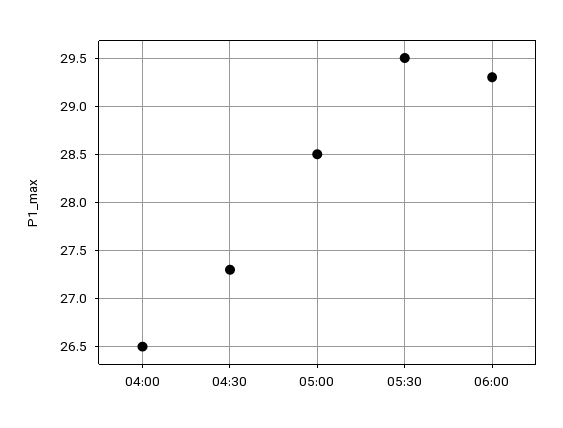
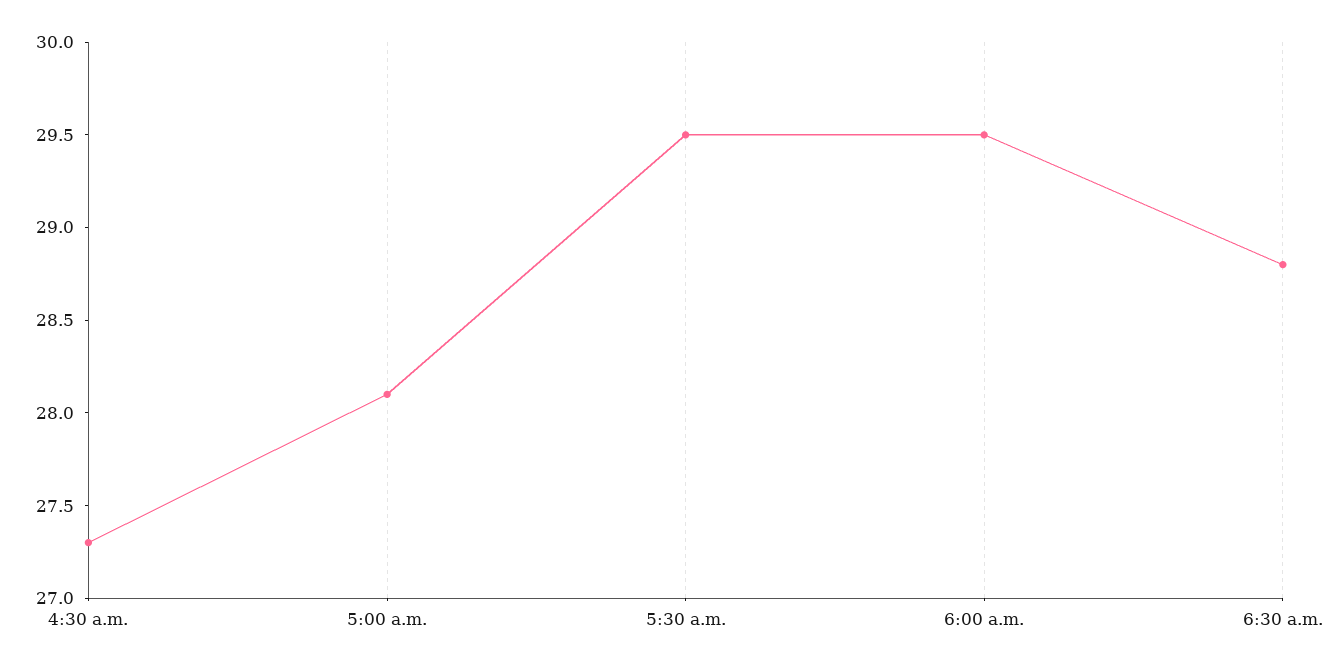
04:00: 26.5 -> none
05:00: 28.5 -> 28.1
06:00: 29.3 -> 29.5
6:30 a.m.: none -> 28.8

